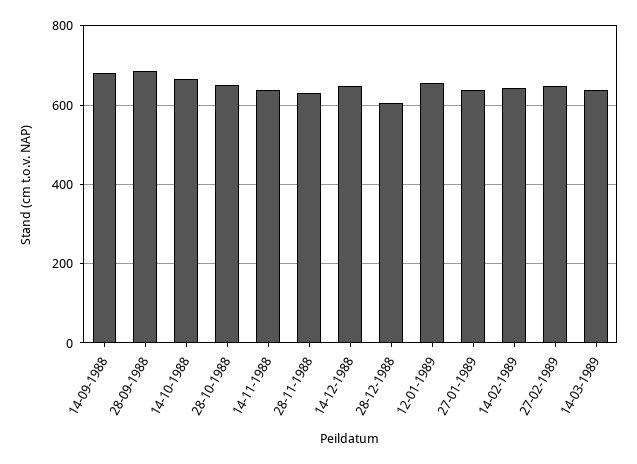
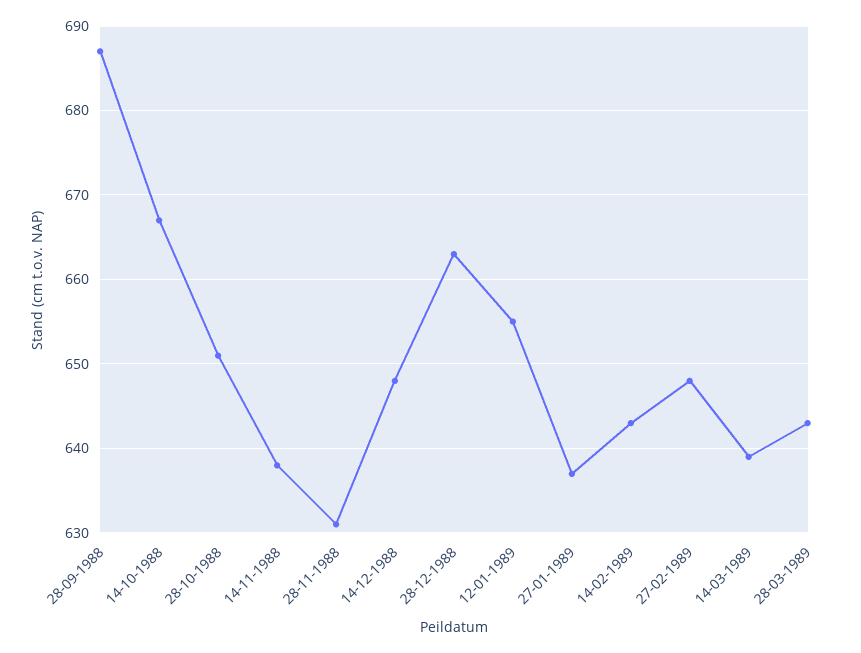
14-09-1988: 680 -> none
28-12-1988: 600 -> 663
28-03-1989: none -> 643

